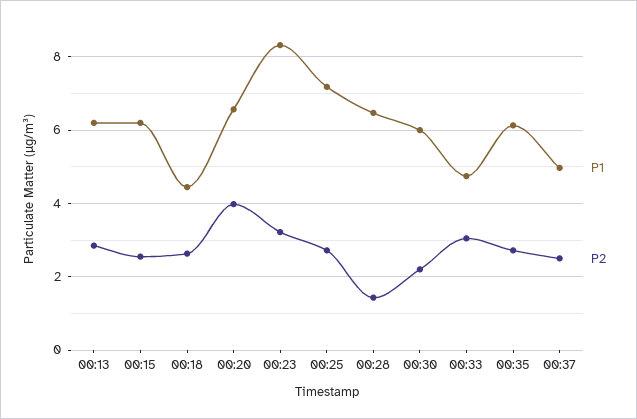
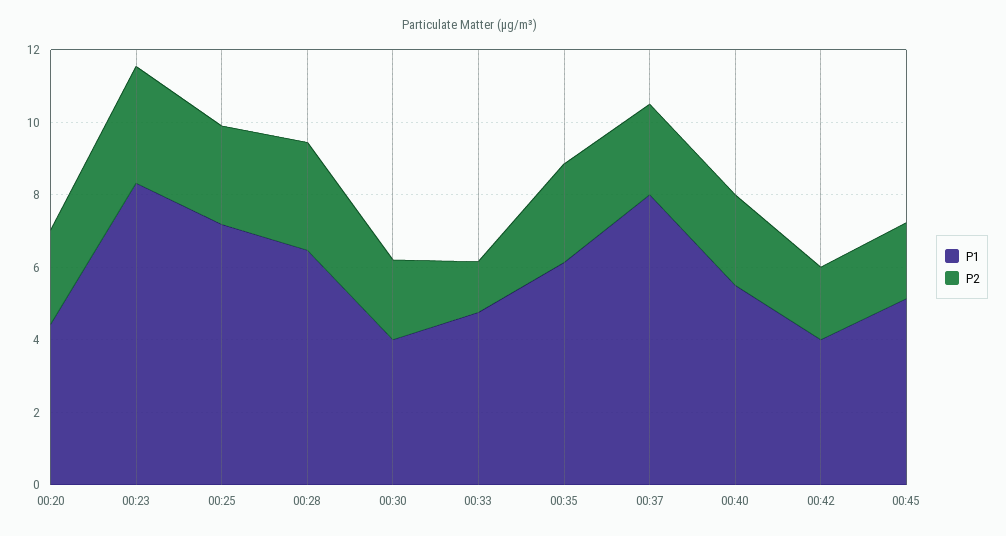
P1, 00:13: 6.2 -> none
P2, 00:13: 2.8 -> none
P1, 00:15: 6.2 -> none
P2, 00:15: 2.6 -> none
P1, 00:18: 4.4 -> none
P2, 00:18: 2.6 -> none
P1, 00:20: 6.6 -> 4.5
P2, 00:20: 4 -> 2.5
P2, 00:28: 1.4 -> 3
P1, 00:30: 6 -> 4
P2, 00:33: 3 -> 1.5
P1, 00:37: 5 -> 8
P1, 00:40: none -> 5.5
P2, 00:40: none -> 2.5
P1, 00:42: none -> 4
P2, 00:42: none -> 2
P1, 00:45: none -> 5
P2, 00:45: none -> 2

